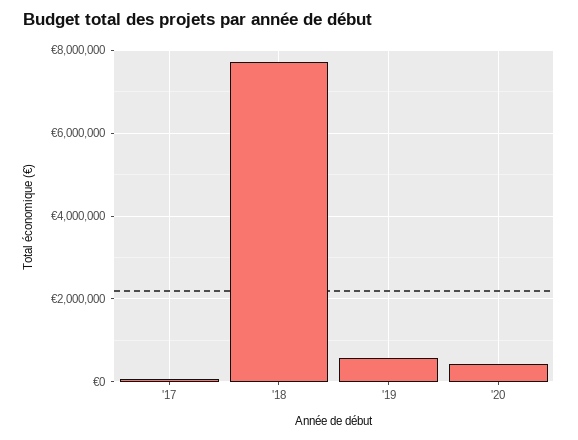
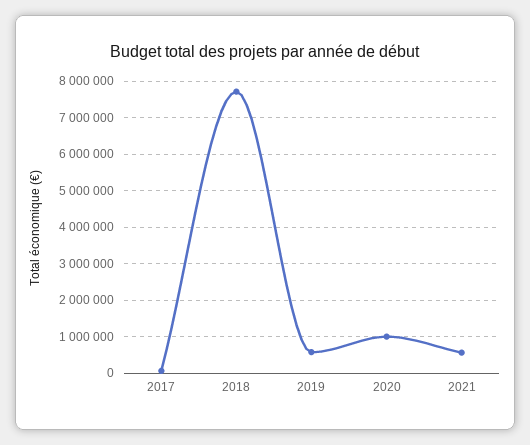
'20: 400000 -> 1000000
2021: none -> 600000

